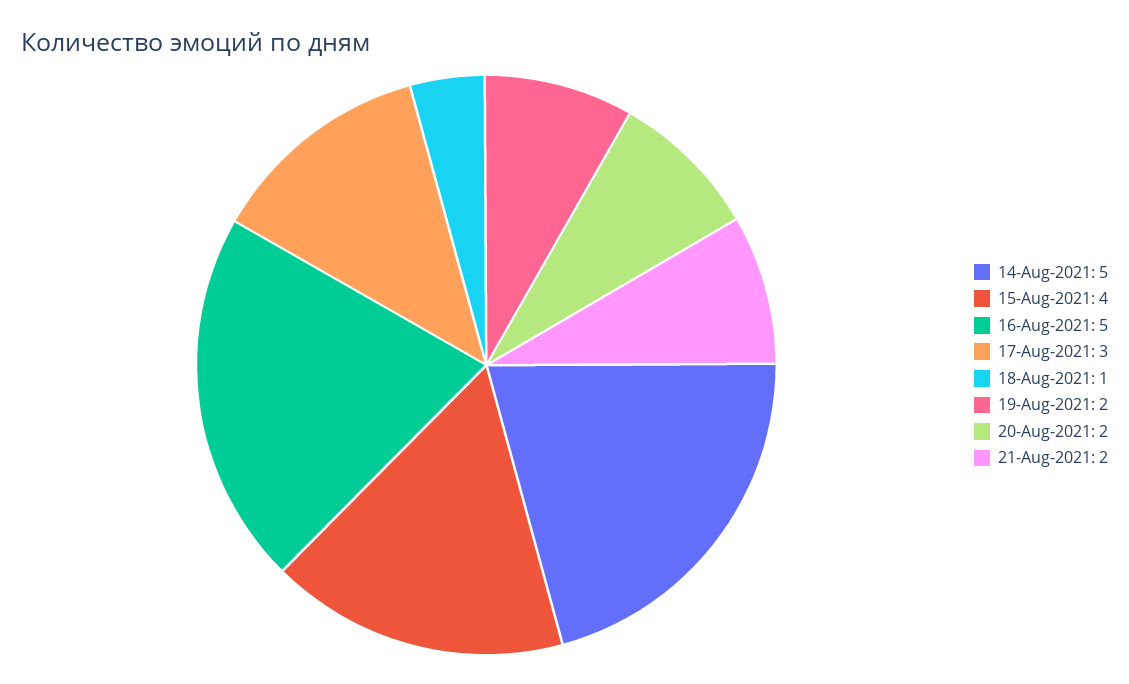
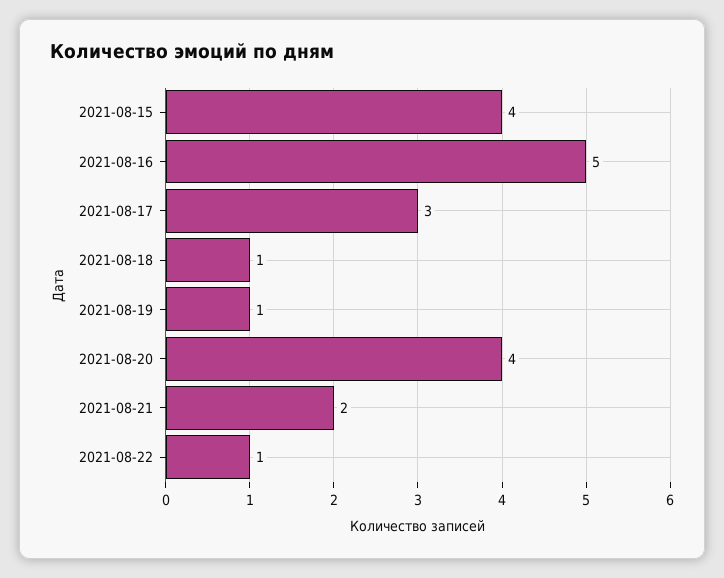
14-Aug-2021: 5 -> none
19-Aug-2021: 2 -> 1
20-Aug-2021: 2 -> 4
2021-08-22: none -> 1

